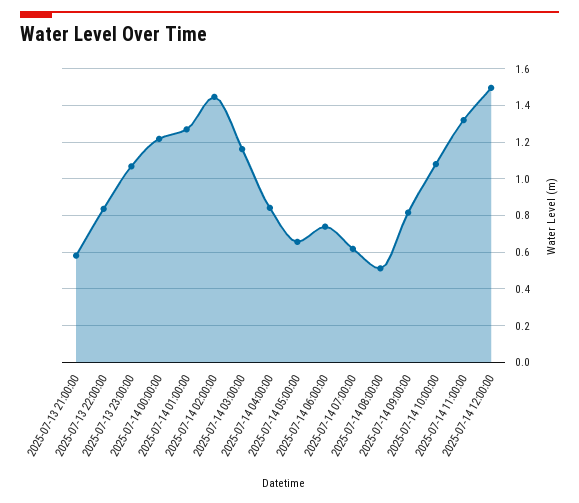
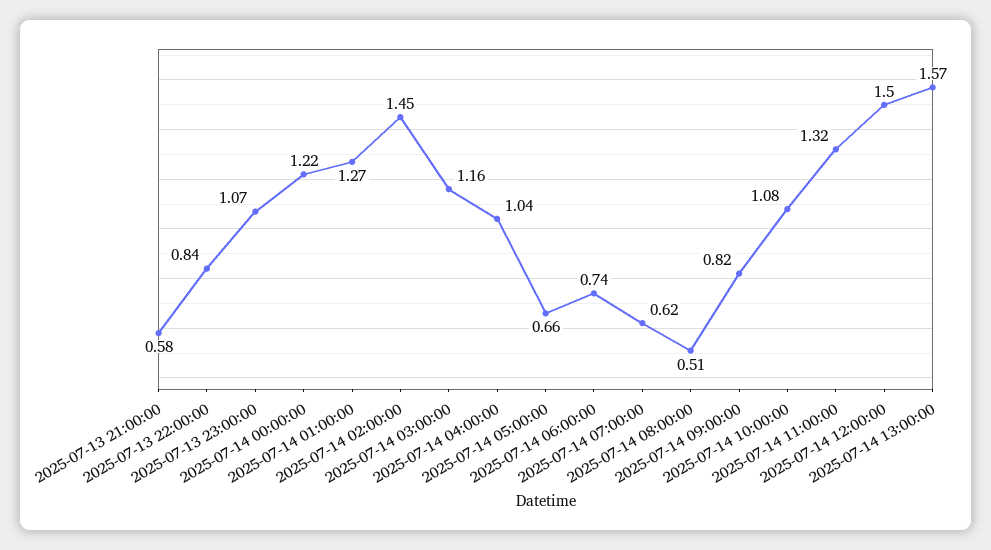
2025-07-14 04:00:00: 0.85 -> 1.04
2025-07-14 13:00:00: none -> 1.57

